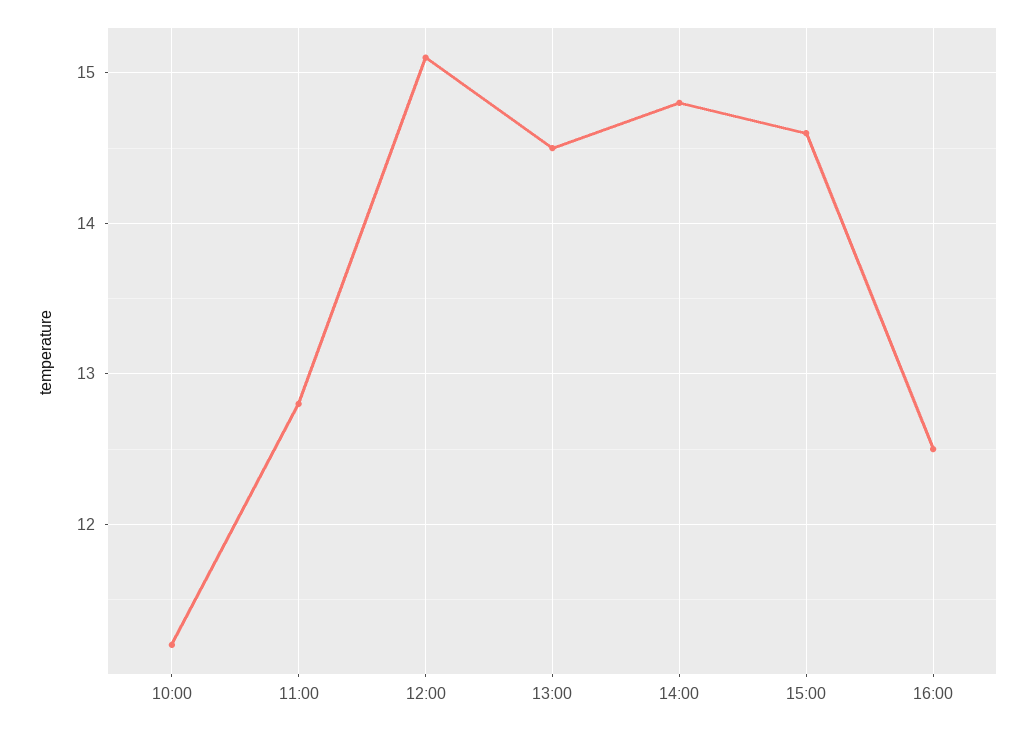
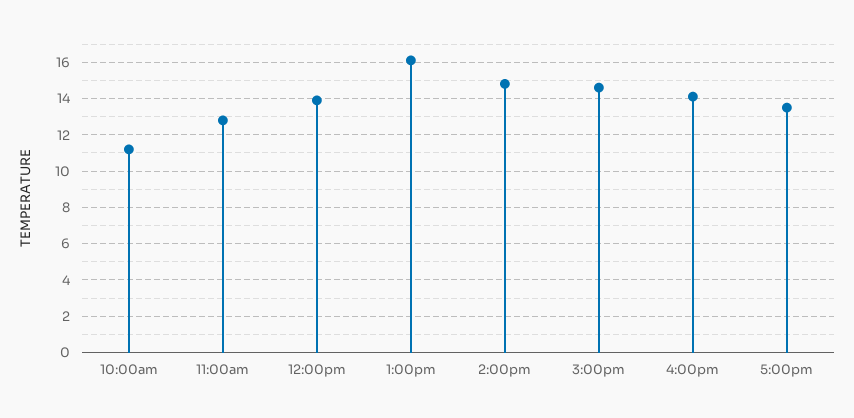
12:00: 15.1 -> 14
13:00: 14.5 -> 16
16:00: 12.5 -> 14
5:00pm: none -> 13.5

